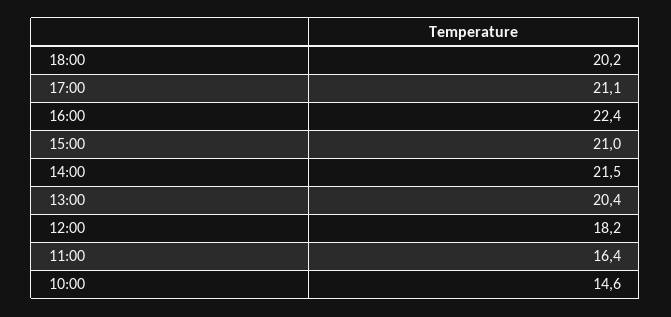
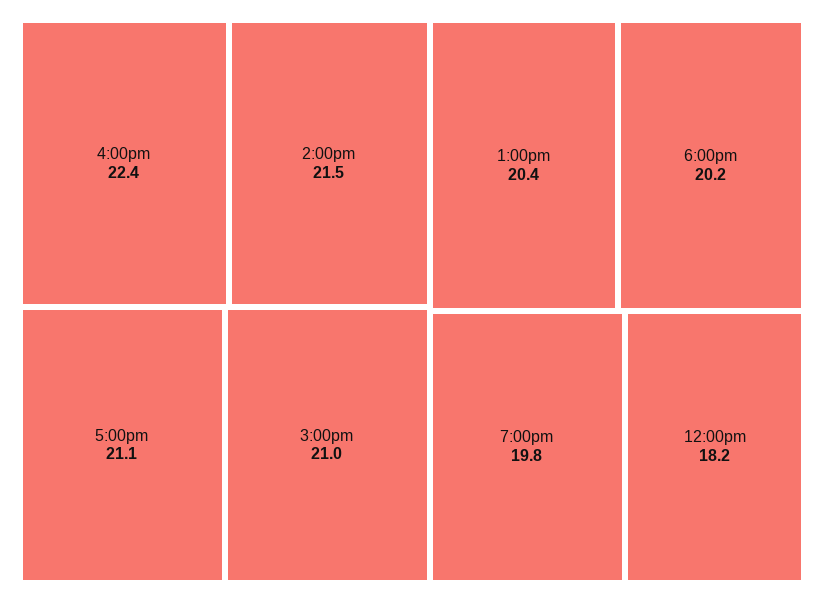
11:00: 16.4 -> none
10:00: 14.6 -> none
7:00pm: none -> 19.8

